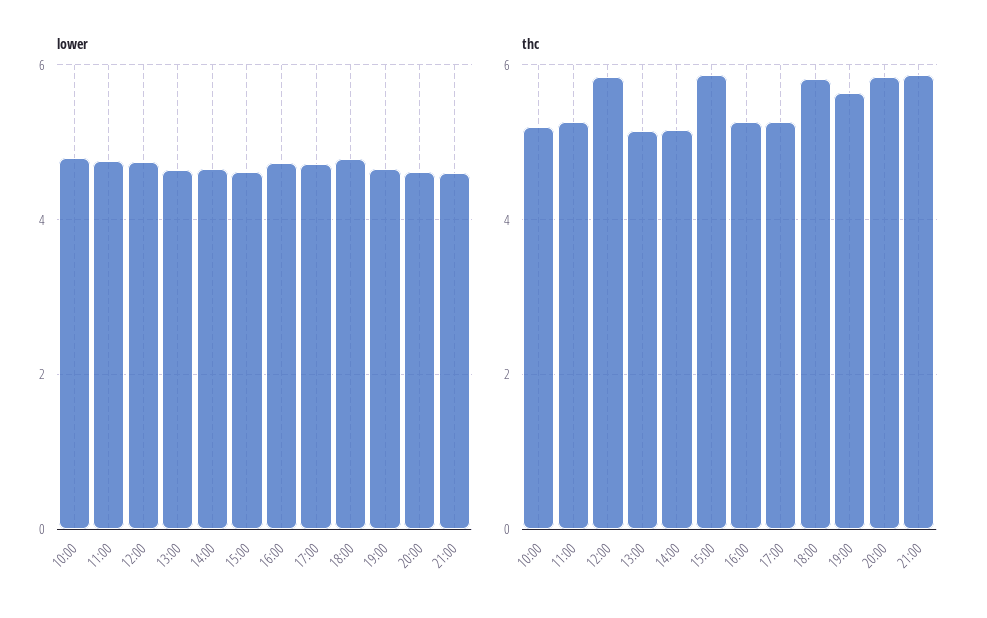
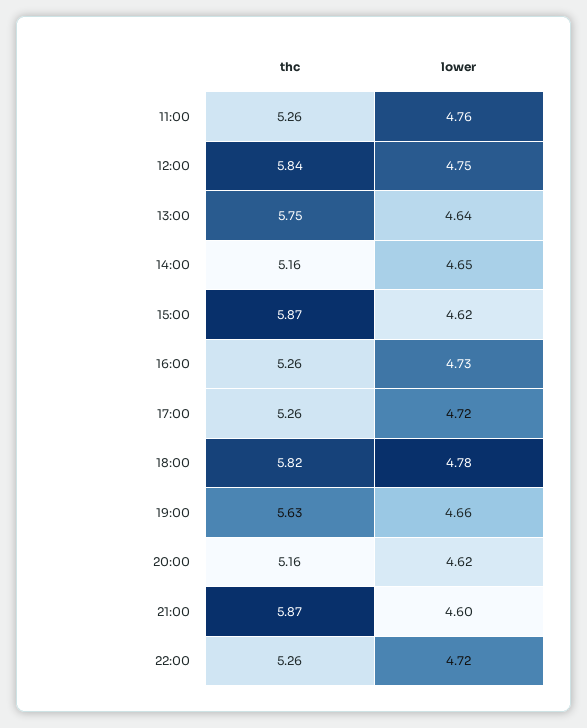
lower, 10:00: 4.8 -> none
thc, 10:00: 5.2 -> none
thc, 13:00: 5.2 -> 5.75
thc, 20:00: 5.8 -> 5.16
thc, 22:00: none -> 5.26
lower, 22:00: none -> 4.72

